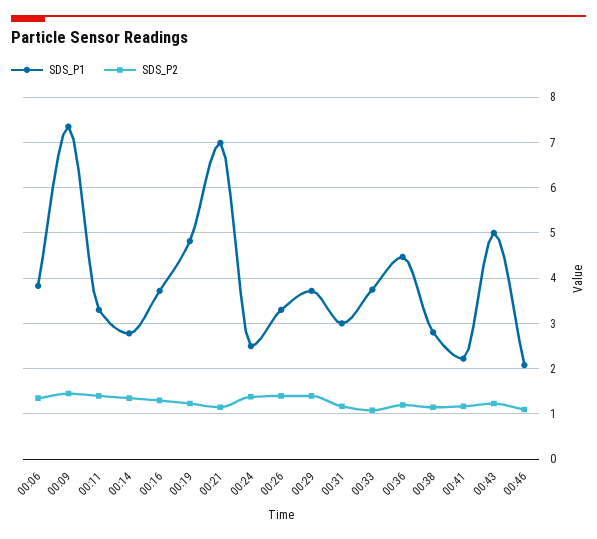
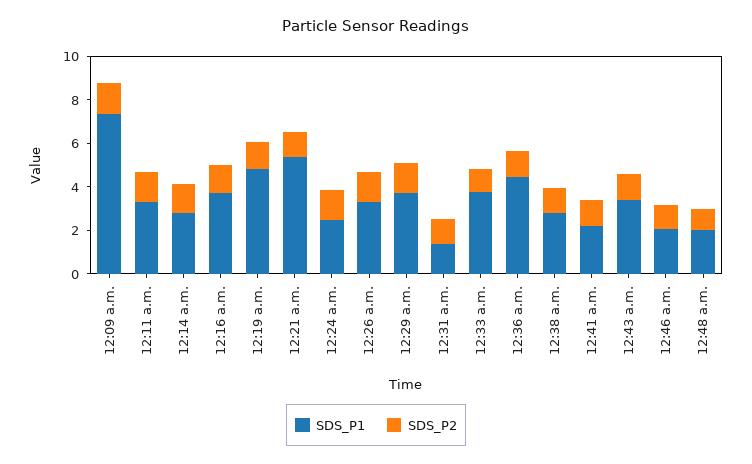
SDS_P1, 00:06: 3.8 -> none
SDS_P2, 00:06: 1.4 -> none
SDS_P1, 00:21: 7 -> 5.5
SDS_P1, 00:31: 3 -> 1.5
SDS_P1, 00:43: 5 -> 3.5
SDS_P1, 12:48 a.m.: none -> 2
SDS_P2, 12:48 a.m.: none -> 1

